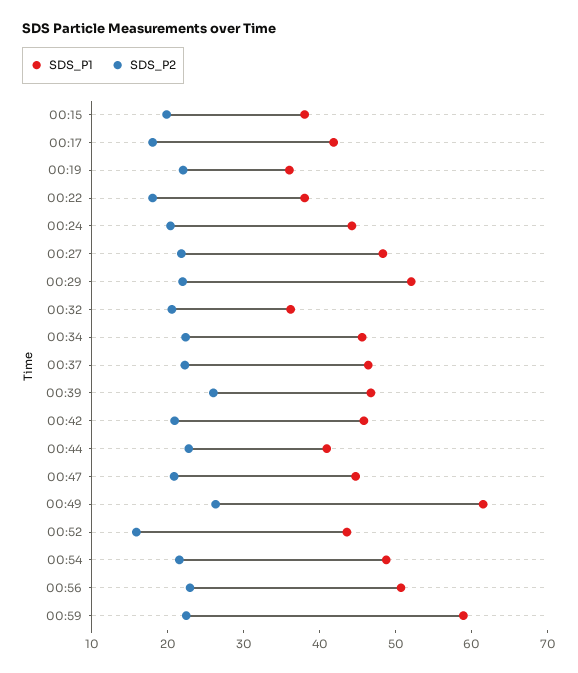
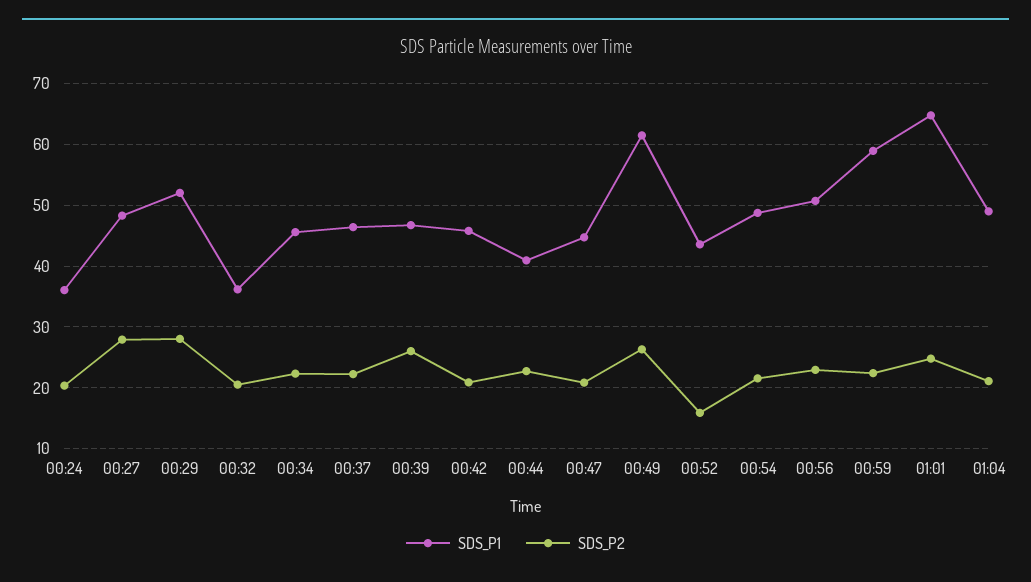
SDS_P1, 00:15: 38 -> none
SDS_P2, 00:15: 20 -> none
SDS_P1, 00:17: 42 -> none
SDS_P2, 00:17: 18 -> none
SDS_P1, 00:19: 36 -> none
SDS_P2, 00:19: 22 -> none
SDS_P1, 00:22: 38 -> none
SDS_P2, 00:22: 18 -> none
SDS_P1, 00:24: 44 -> 36
SDS_P2, 00:27: 22 -> 28
SDS_P2, 00:29: 22 -> 28
SDS_P1, 01:01: none -> 65
SDS_P2, 01:01: none -> 25
SDS_P1, 01:04: none -> 49
SDS_P2, 01:04: none -> 21

